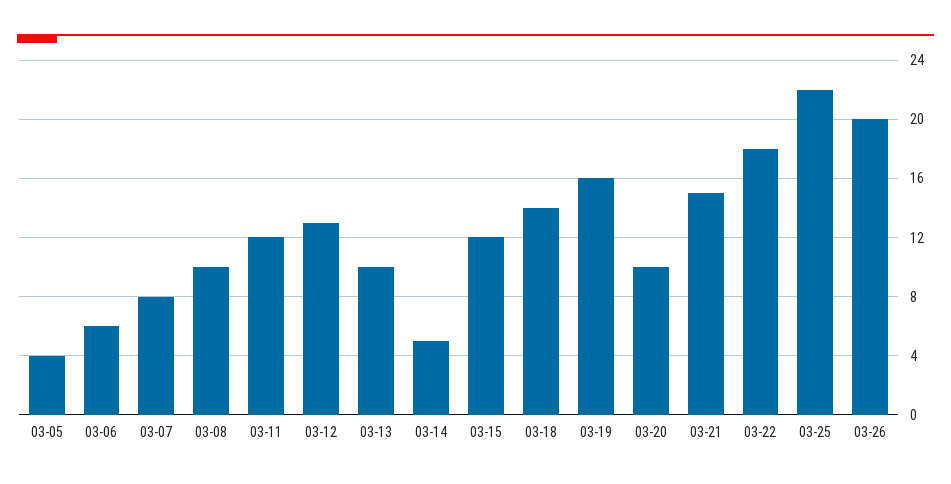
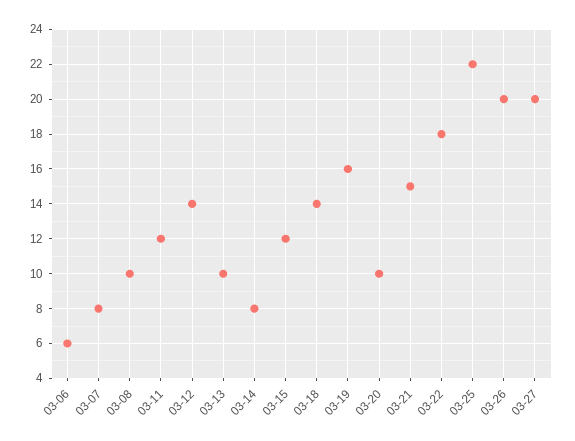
03-05: 4 -> none
03-12: 13 -> 14
03-14: 5 -> 8
03-27: none -> 20

